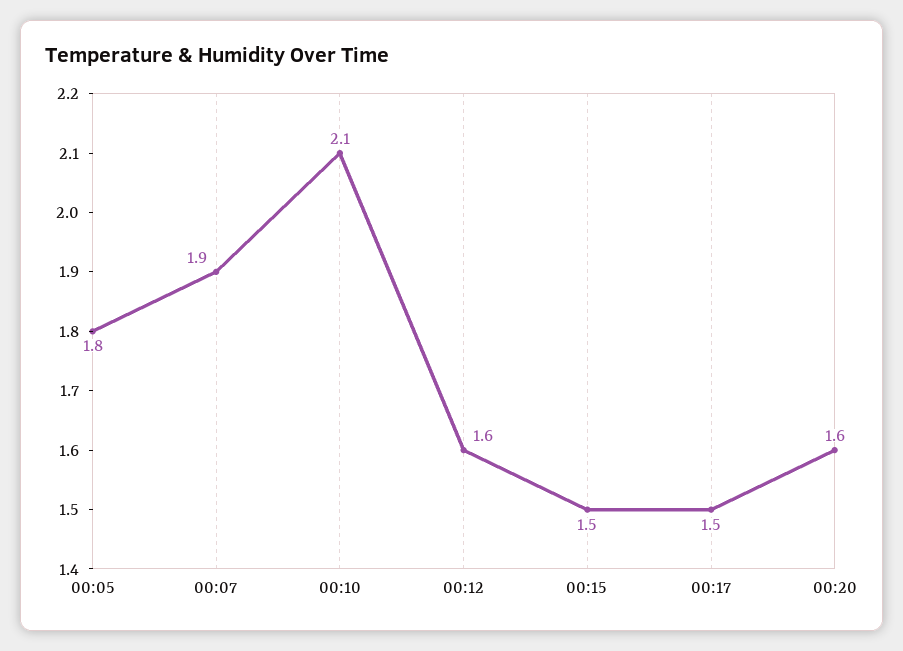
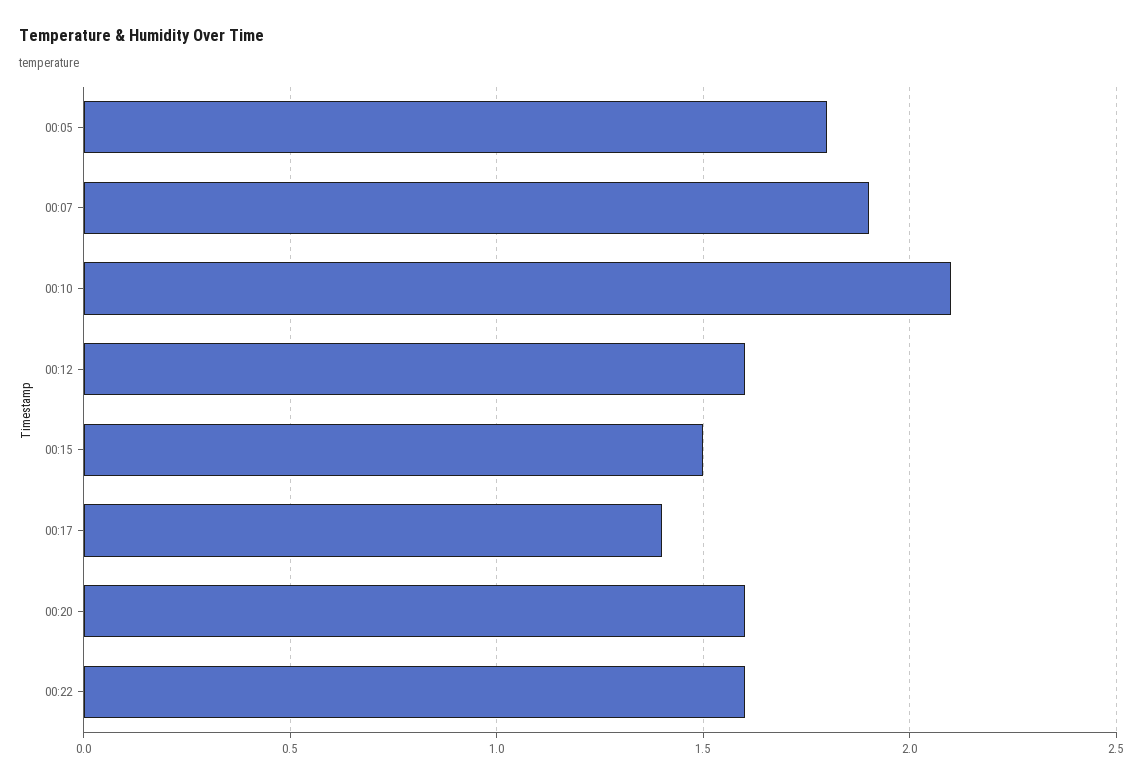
00:17: 1.5 -> 1.4
00:22: none -> 1.6

